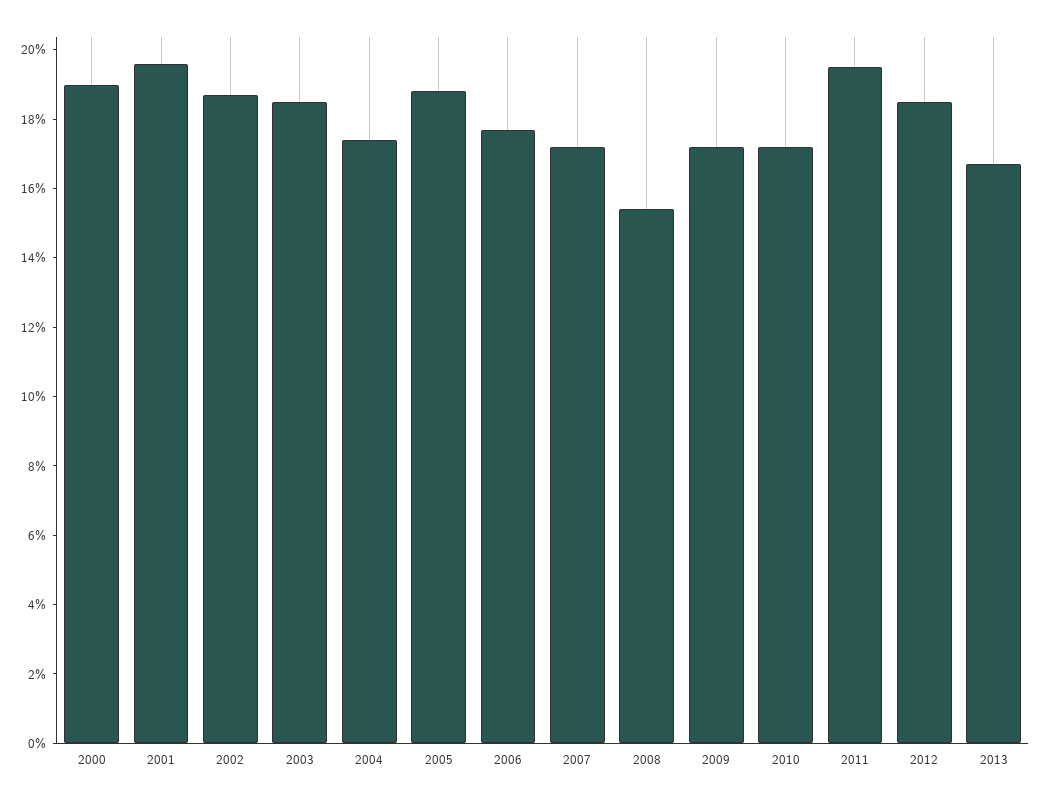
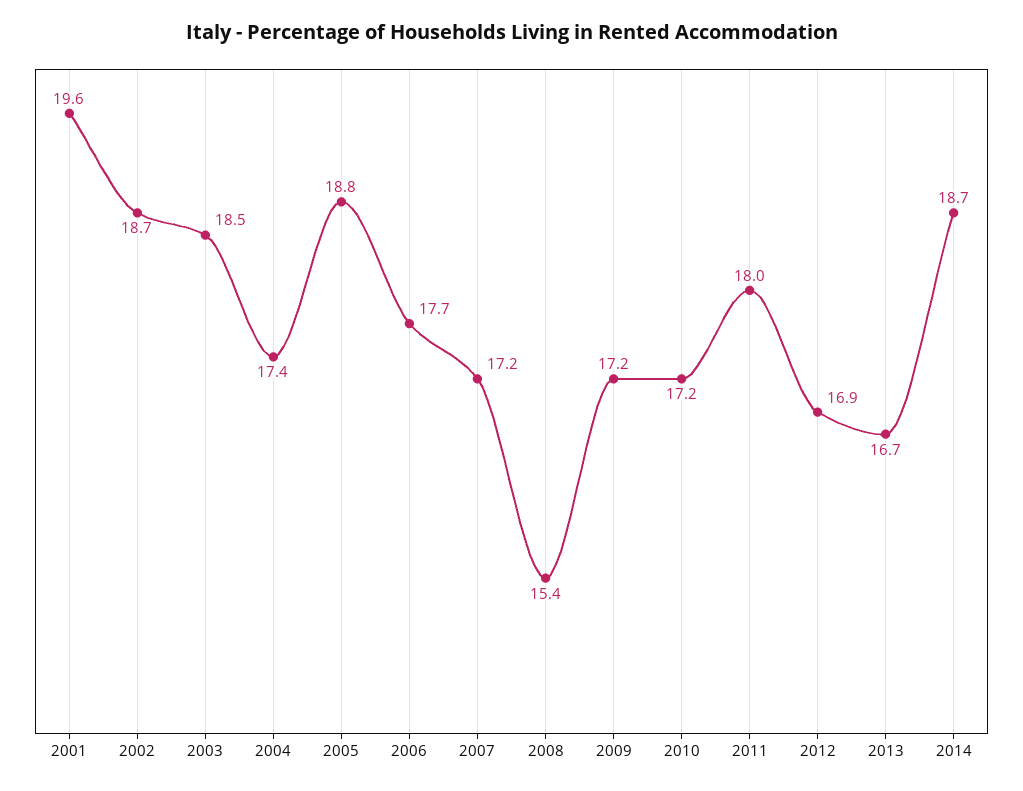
2000: 19 -> none
2011: 19.5 -> 18
2012: 18.5 -> 16.9
2014: none -> 18.7

